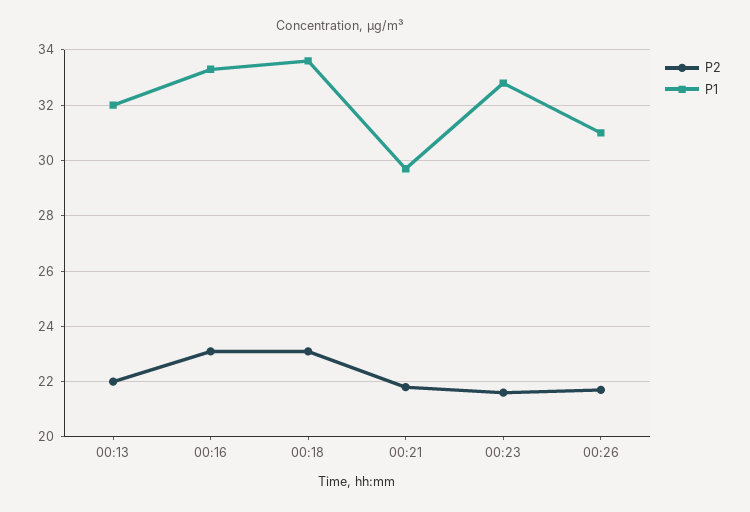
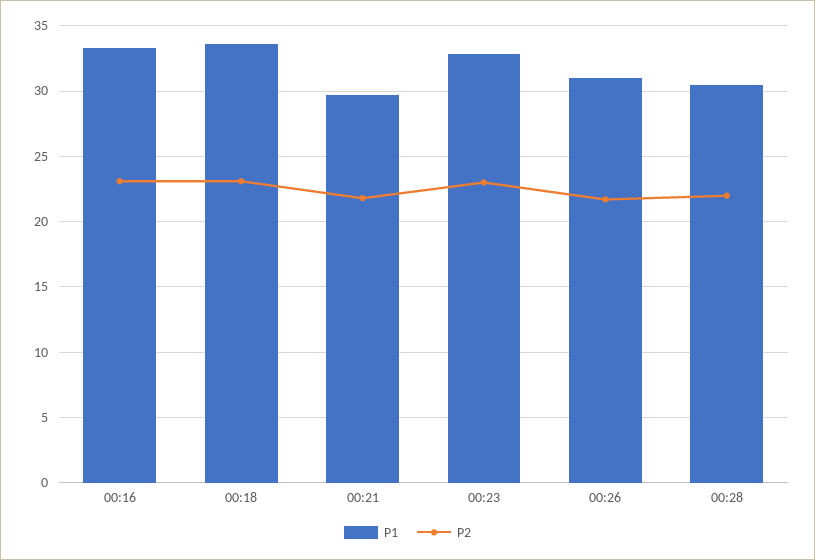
P2, 00:13: 22 -> none
P1, 00:13: 32 -> none
P2, 00:23: 21.5 -> 23
P1, 00:28: none -> 30.5
P2, 00:28: none -> 22

